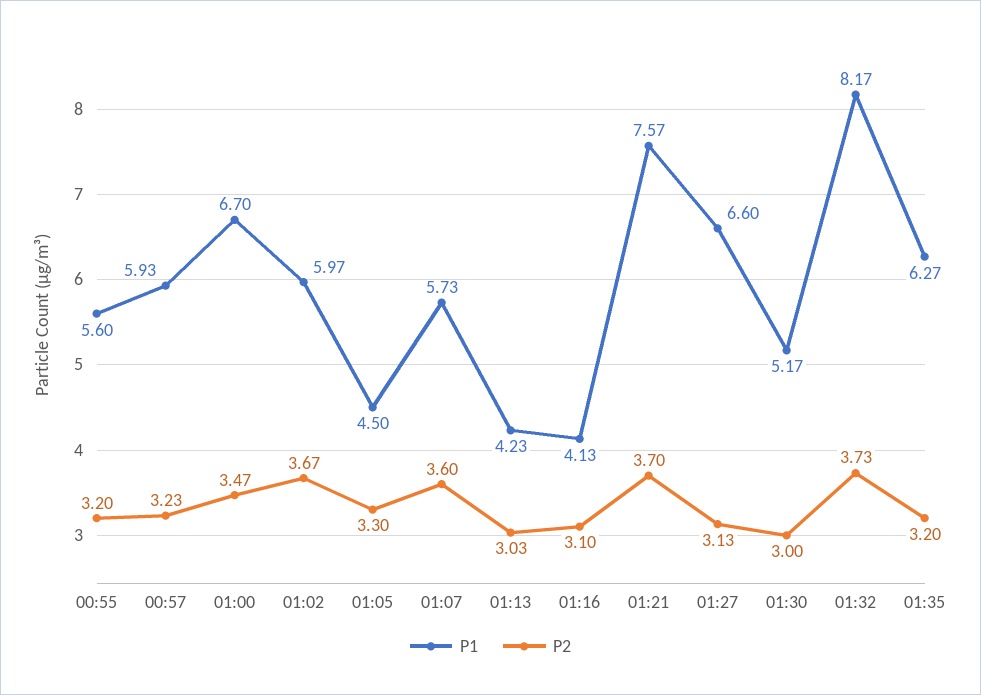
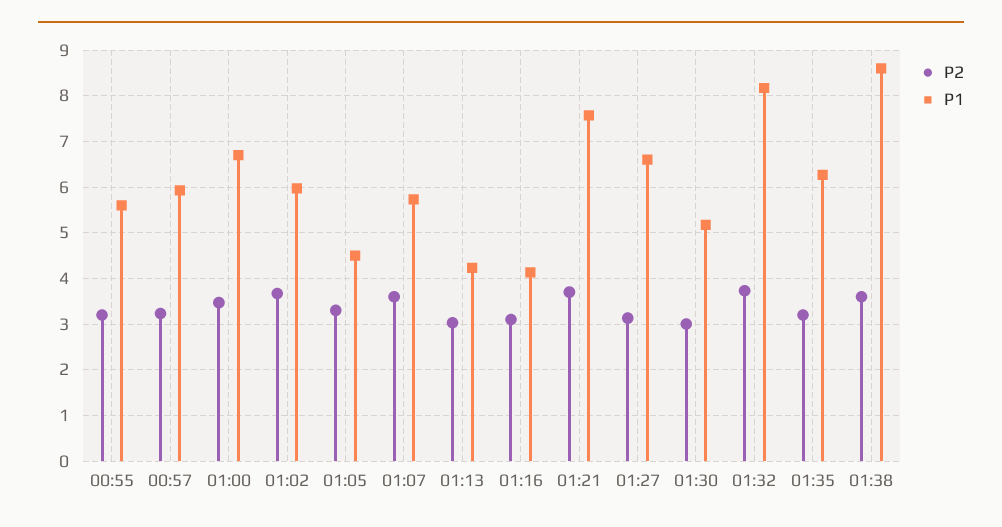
P2, 01:38: none -> 3.6
P1, 01:38: none -> 8.6

